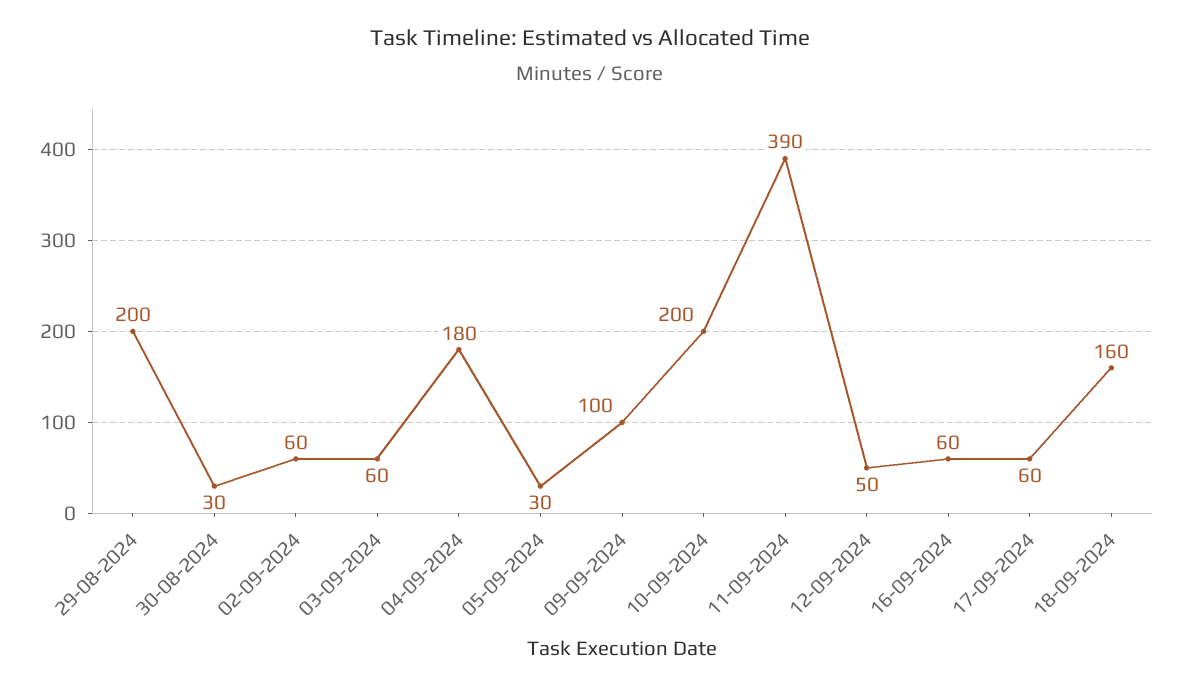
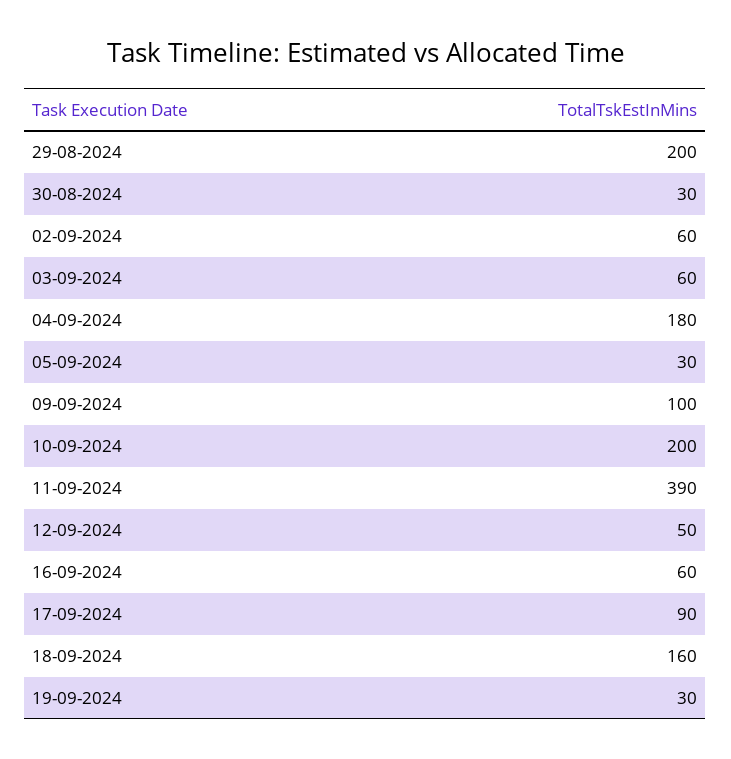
17-09-2024: 60 -> 90
19-09-2024: none -> 30

